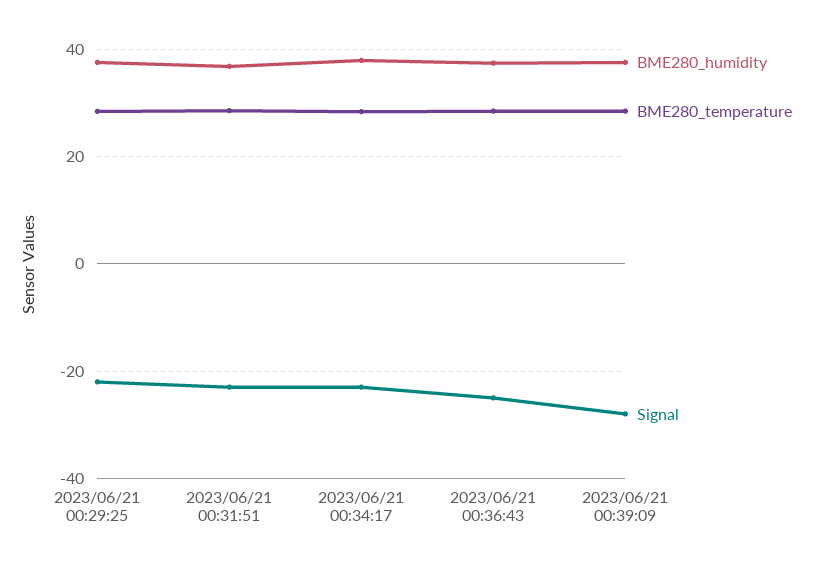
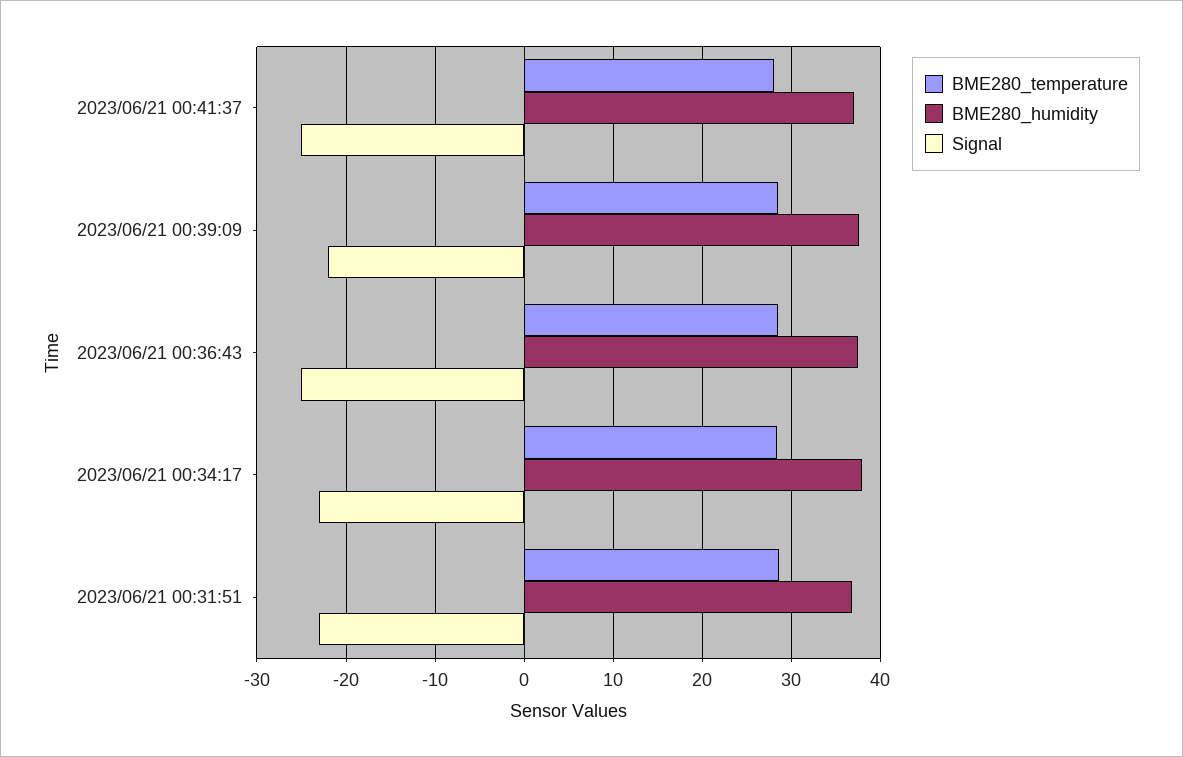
BME280_humidity, 2023/06/21 00:29:25: 38 -> none
BME280_temperature, 2023/06/21 00:29:25: 28 -> none
Signal, 2023/06/21 00:29:25: -22 -> none
Signal, 2023/06/21 00:39:09: -28 -> -22
BME280_temperature, 2023/06/21 00:41:37: none -> 28
BME280_humidity, 2023/06/21 00:41:37: none -> 37
Signal, 2023/06/21 00:41:37: none -> -25

